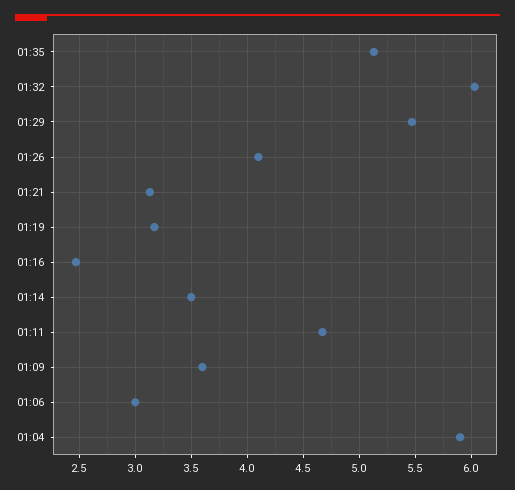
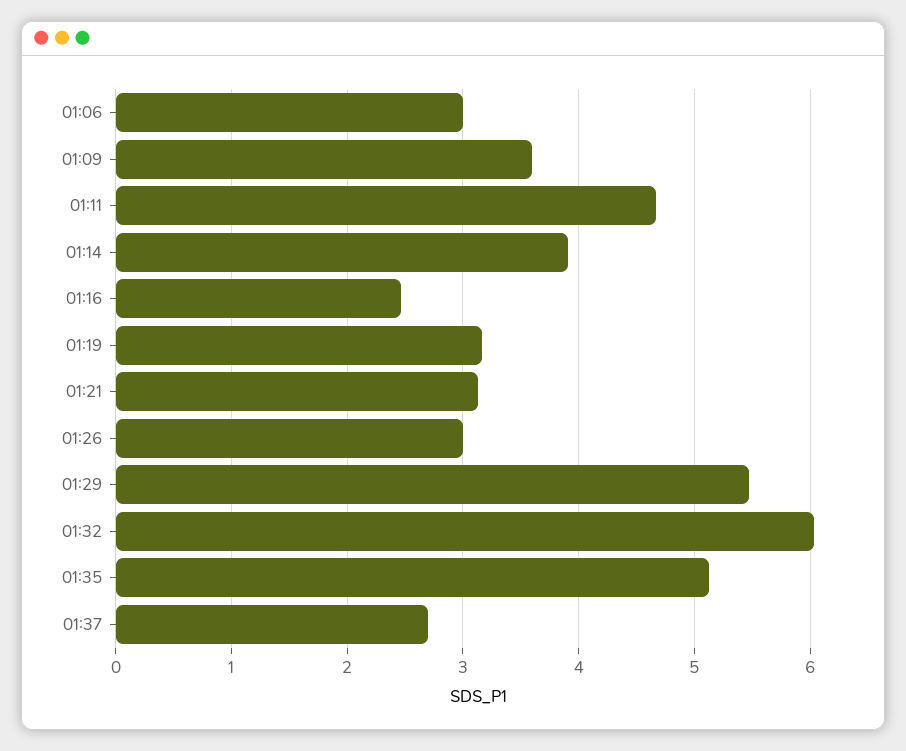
01:26: 4.1 -> 3
01:14: 3.5 -> 3.9
01:04: 5.9 -> none
01:37: none -> 2.7

